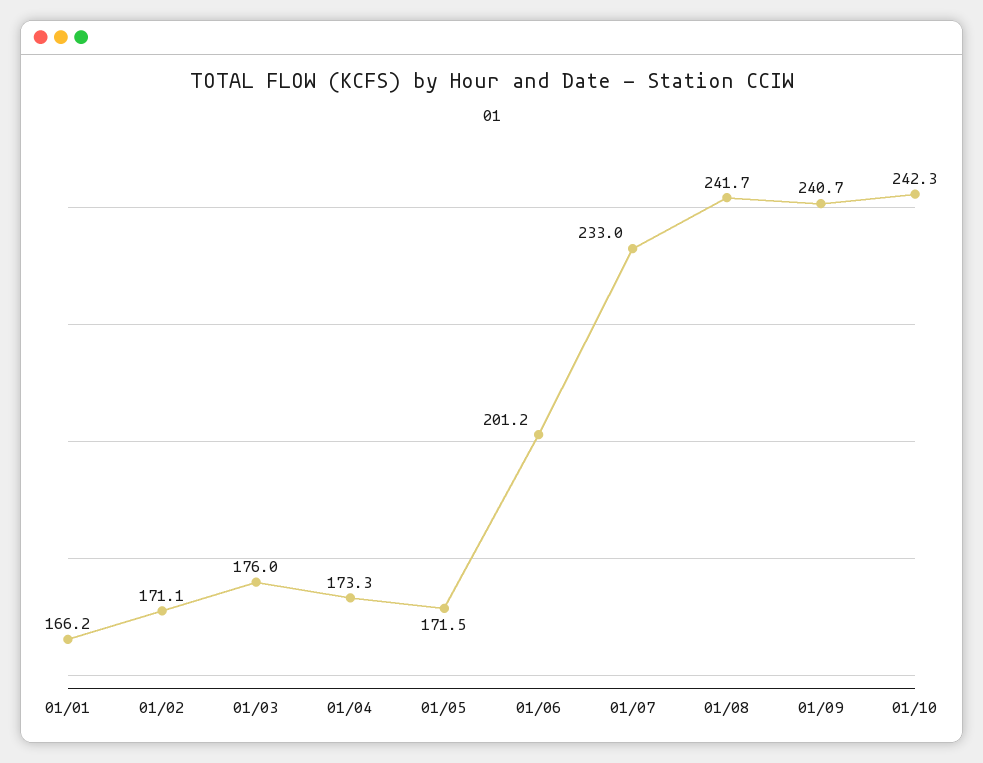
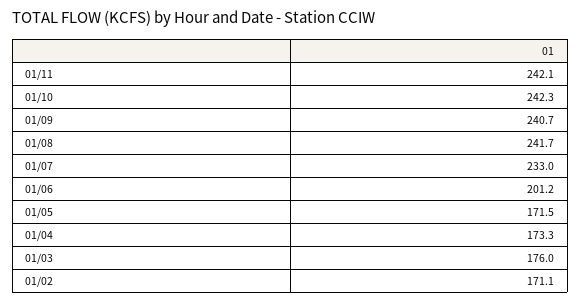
01/01: 166.2 -> none
01/11: none -> 242.1

